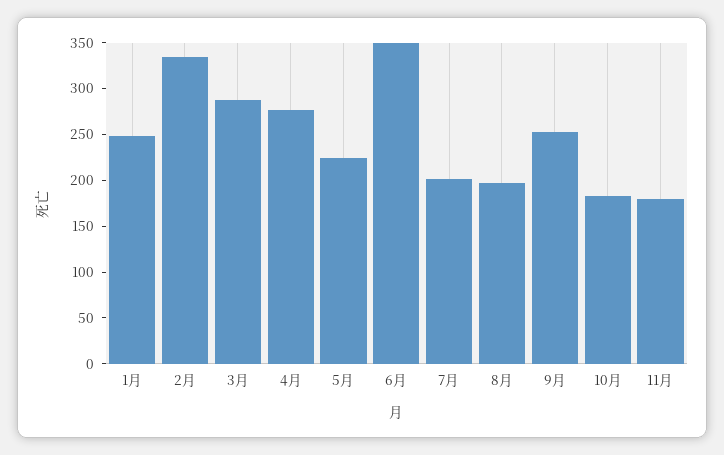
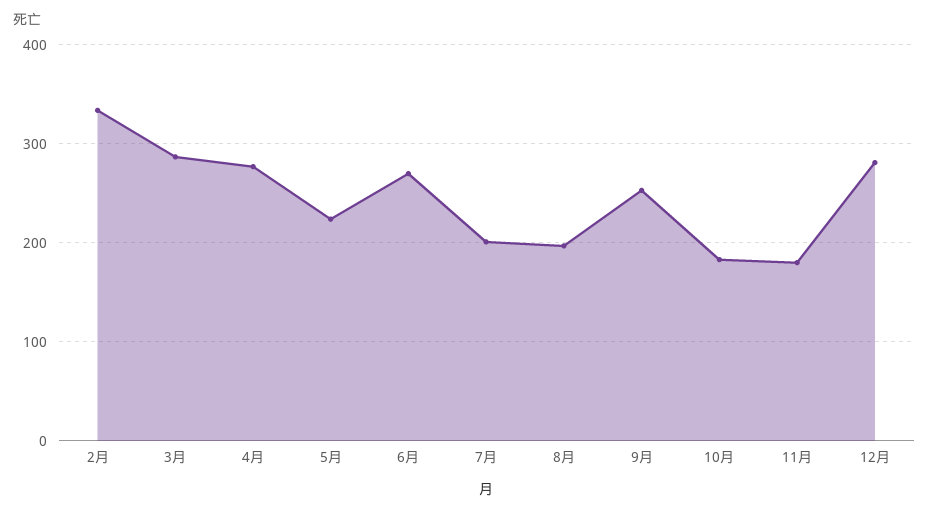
1月: 250 -> none
6月: 350 -> 270
12月: none -> 280

